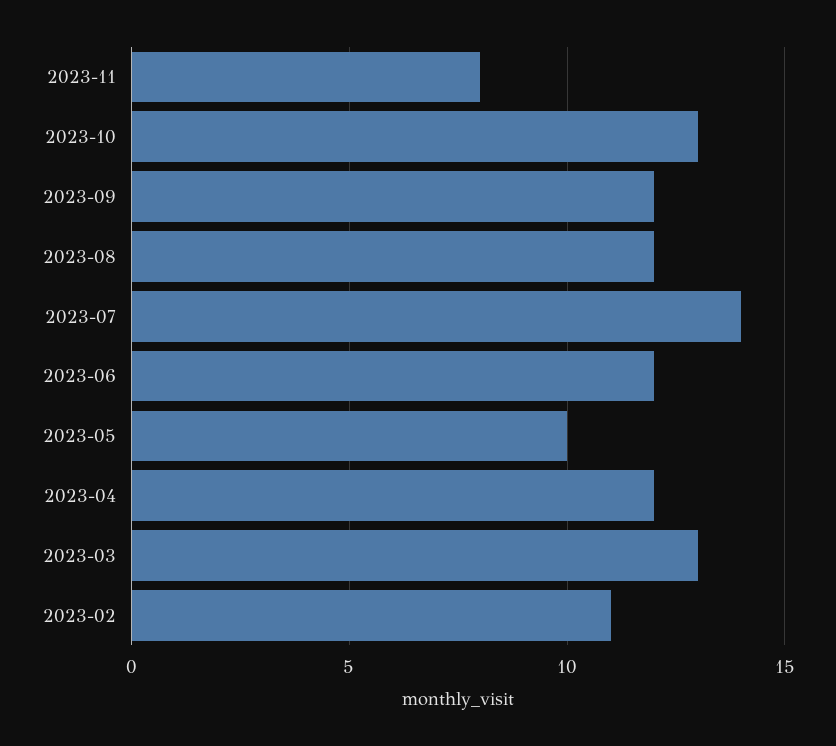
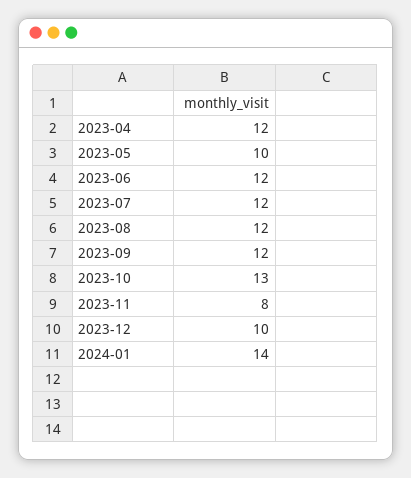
2023-07: 14 -> 12
2023-03: 13 -> none
2023-02: 11 -> none
2023-12: none -> 10
2024-01: none -> 14

